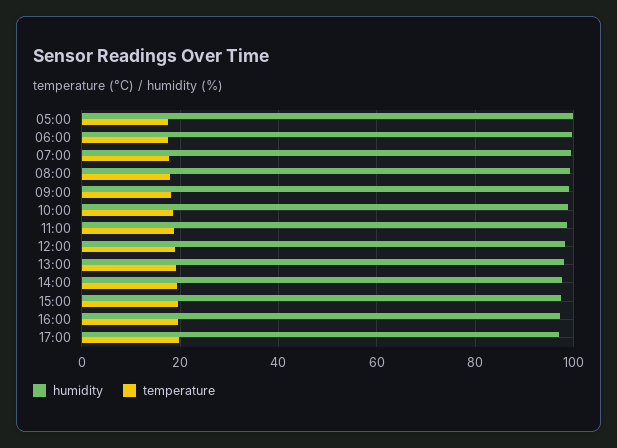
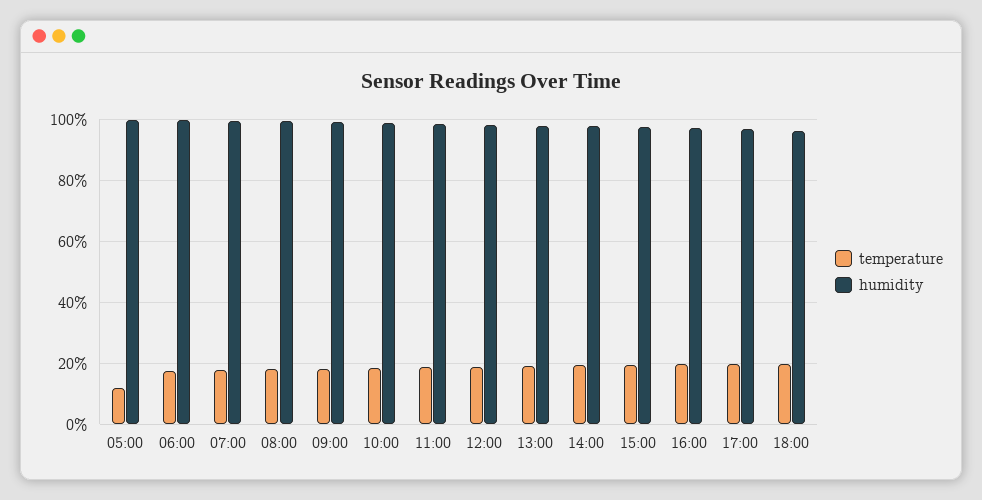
temperature, 05:00: 18 -> 12
temperature, 18:00: none -> 20
humidity, 18:00: none -> 96

